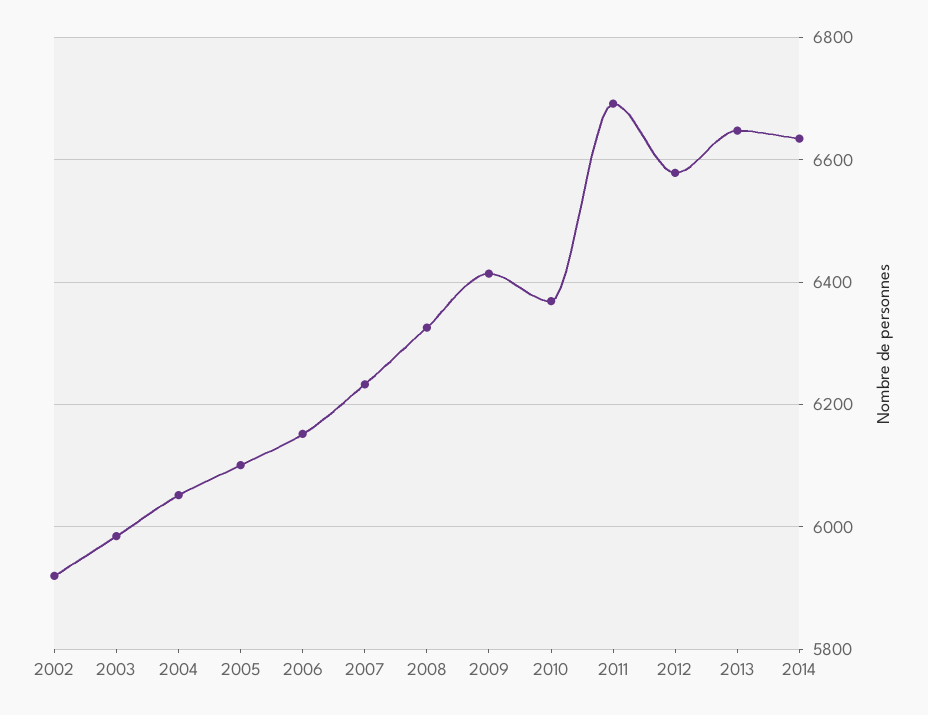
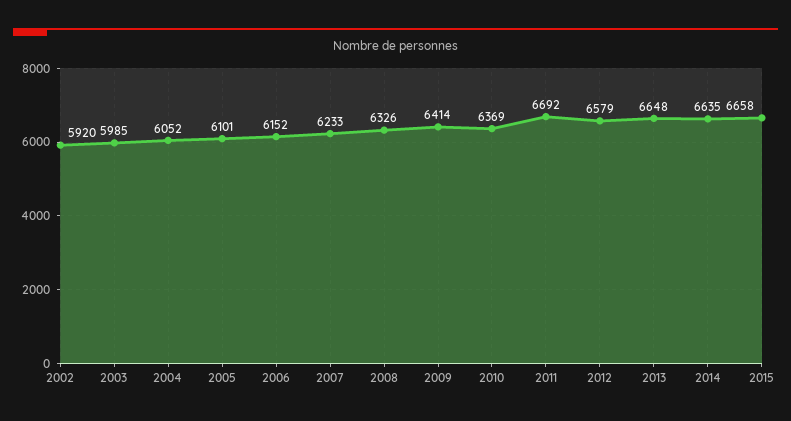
2015: none -> 6658

